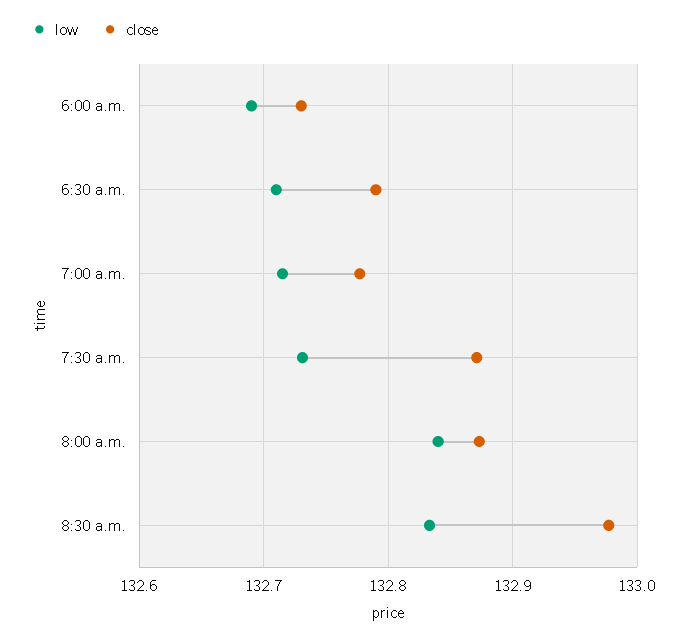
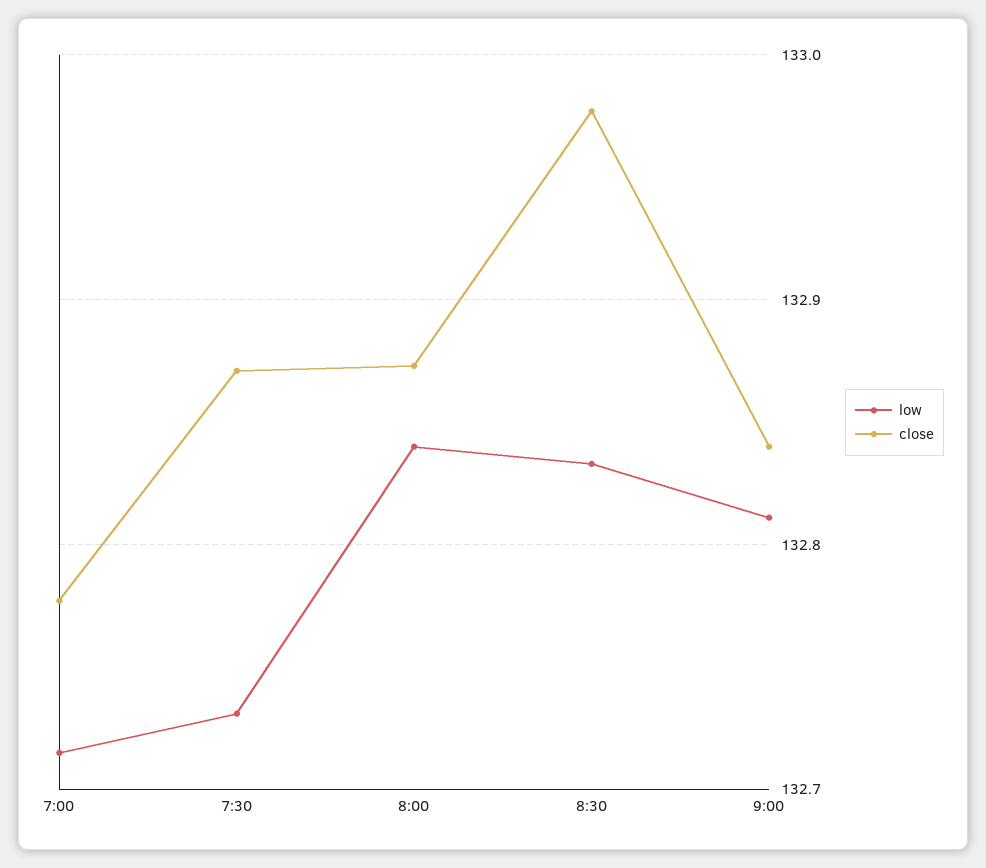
low, 6:00 a.m.: 132.69 -> none
close, 6:00 a.m.: 132.73 -> none
low, 6:30 a.m.: 132.71 -> none
close, 6:30 a.m.: 132.79 -> none
low, 9:00: none -> 132.81
close, 9:00: none -> 132.84

